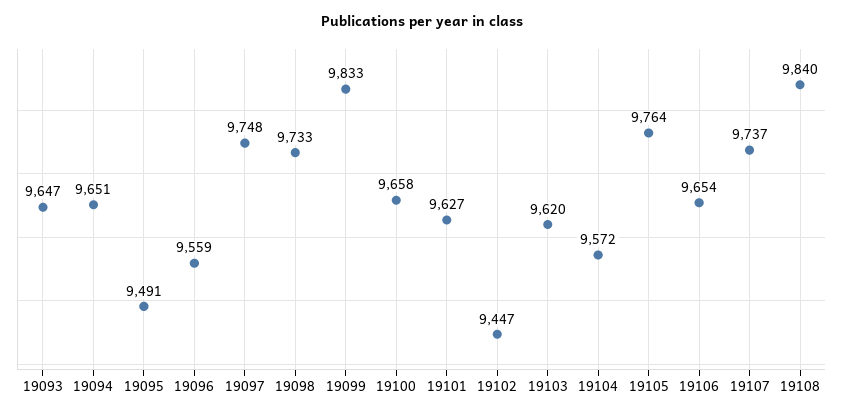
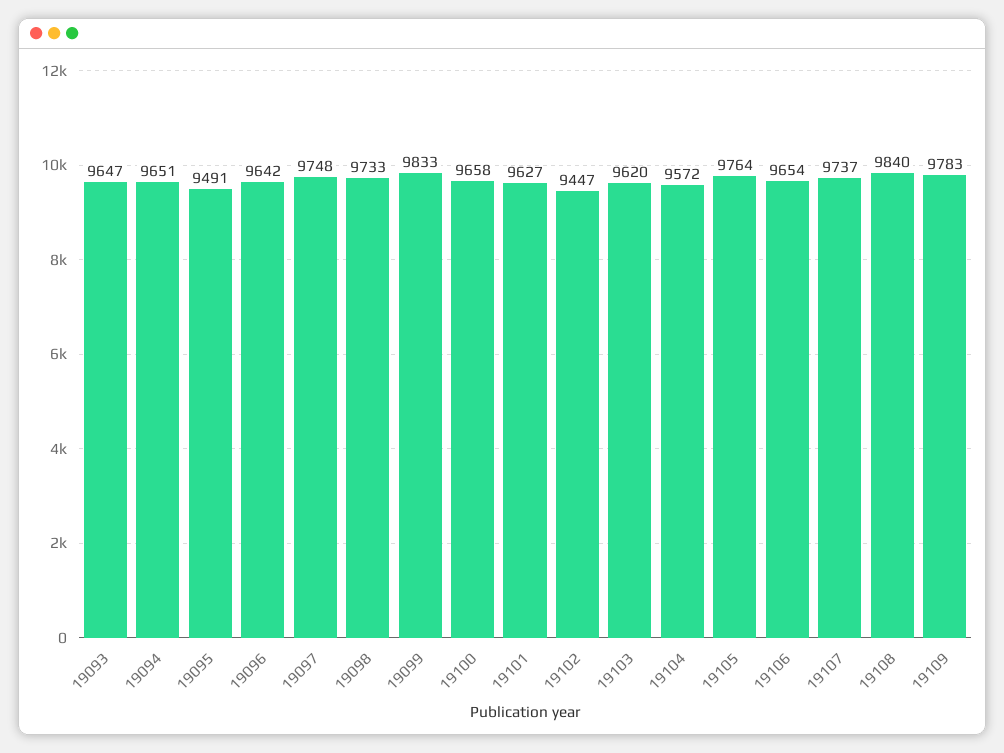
19096: 9559 -> 9642
19109: none -> 9783

